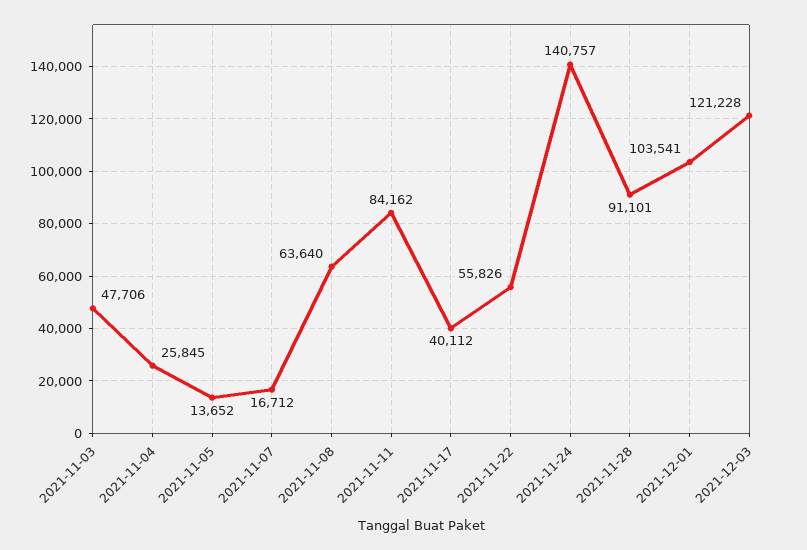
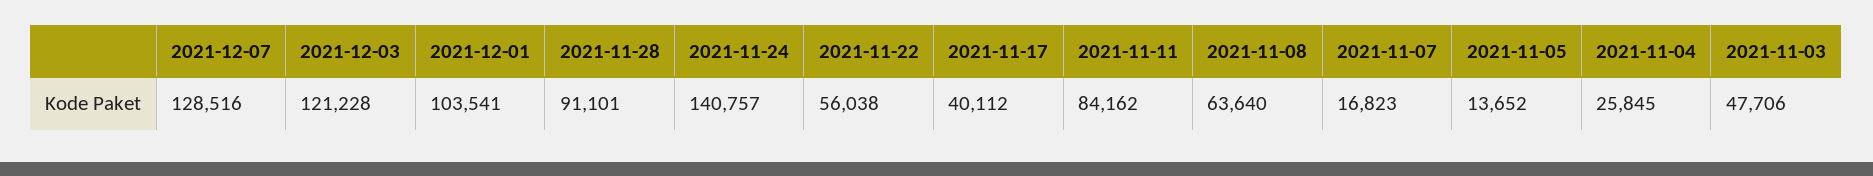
2021-11-07: 16712 -> 16823
2021-11-22: 55826 -> 56038
2021-12-07: none -> 128516

